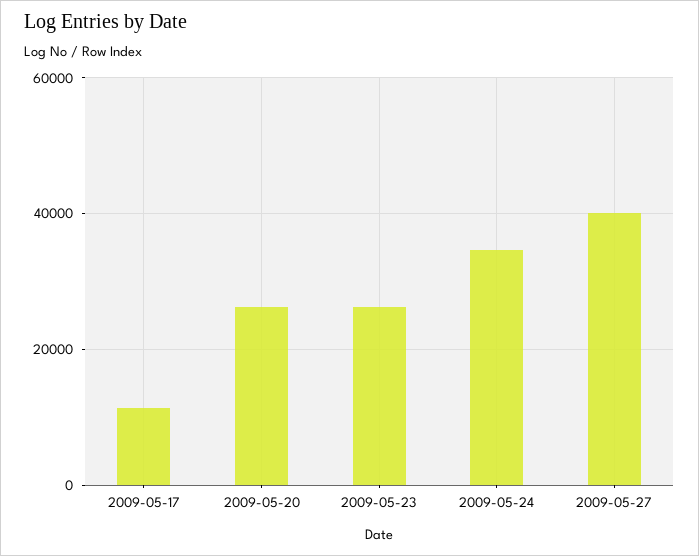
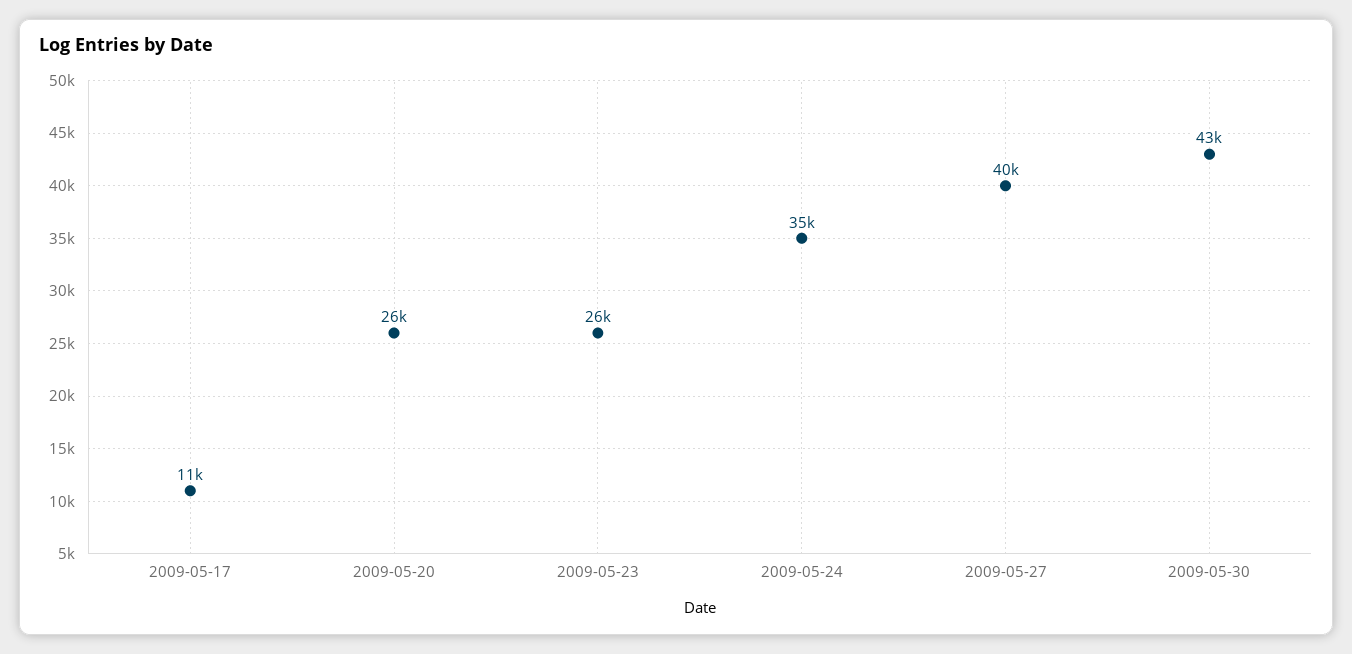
2009-05-30: none -> 43000

